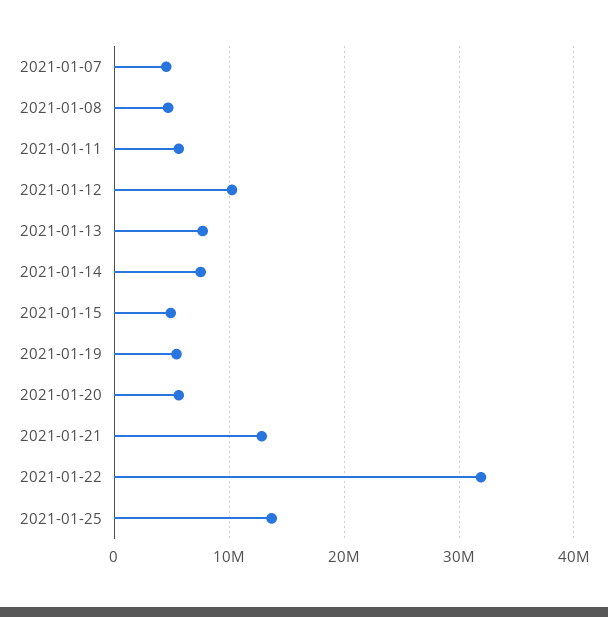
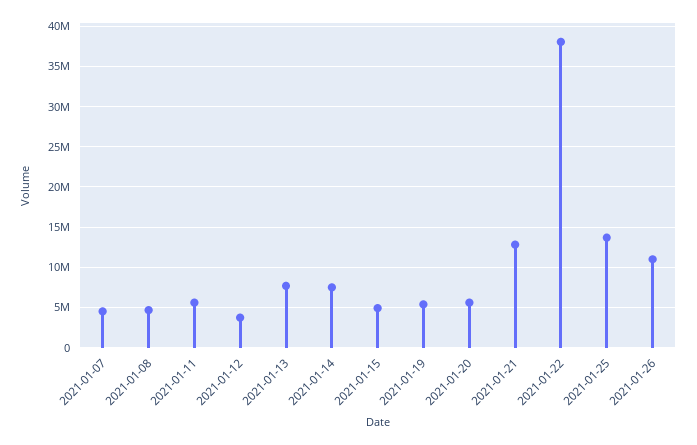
2021-01-12: 10000000 -> 4000000
2021-01-22: 32000000 -> 38000000
2021-01-26: none -> 11000000

